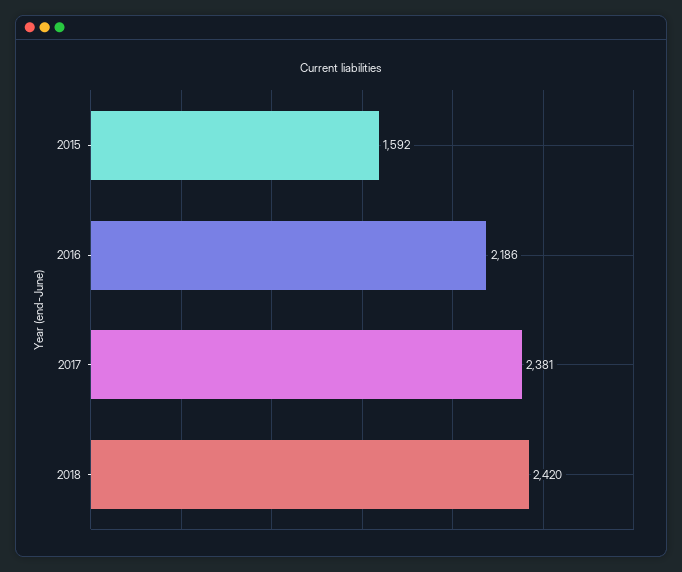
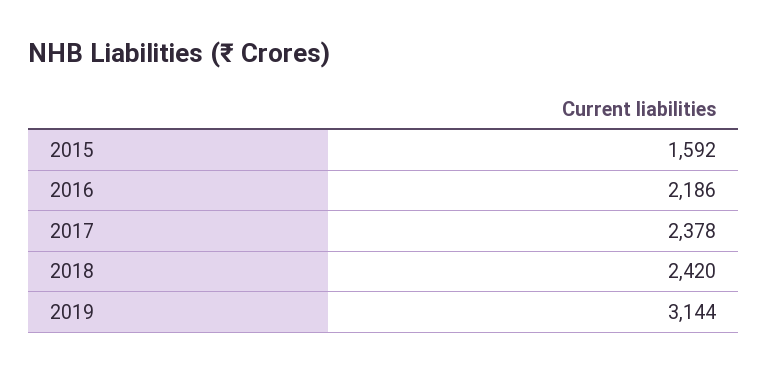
2017: 2381 -> 2378
2019: none -> 3144

